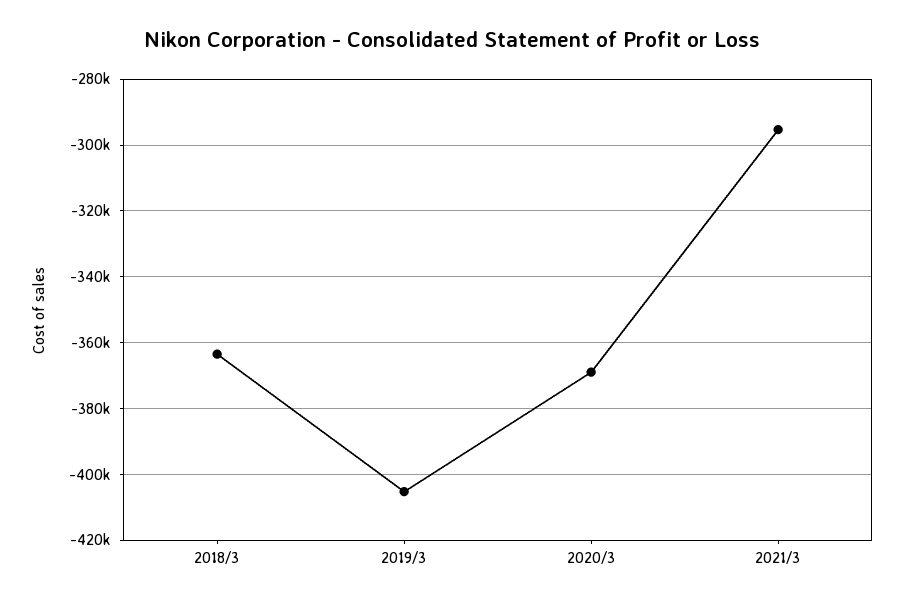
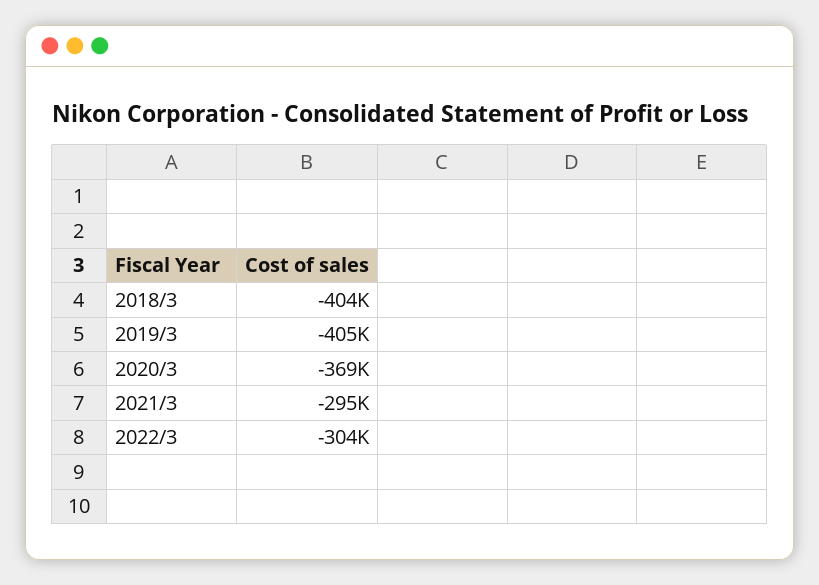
2018/3: -364000 -> -404000
2022/3: none -> -304000

